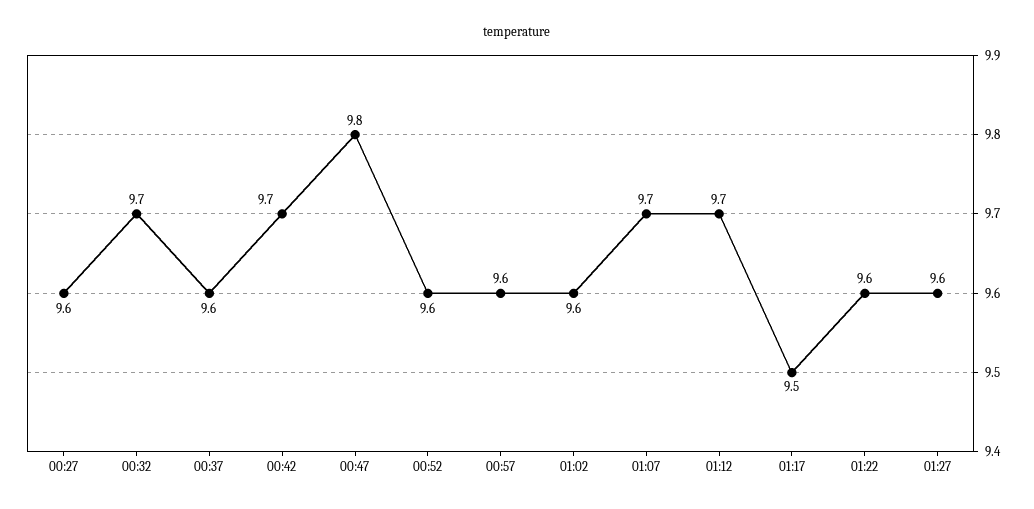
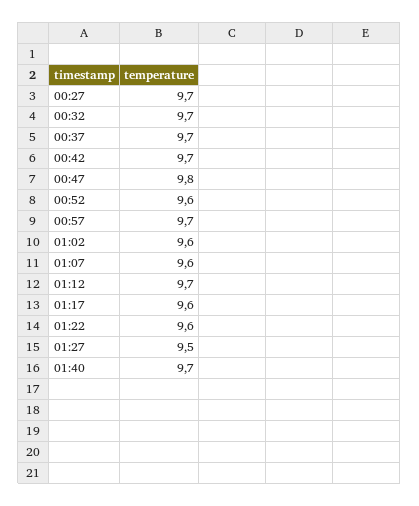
00:27: 9.6 -> 9.7
00:37: 9.6 -> 9.7
00:57: 9.6 -> 9.7
01:07: 9.7 -> 9.6
01:17: 9.5 -> 9.6
01:27: 9.6 -> 9.5
01:40: none -> 9.7

